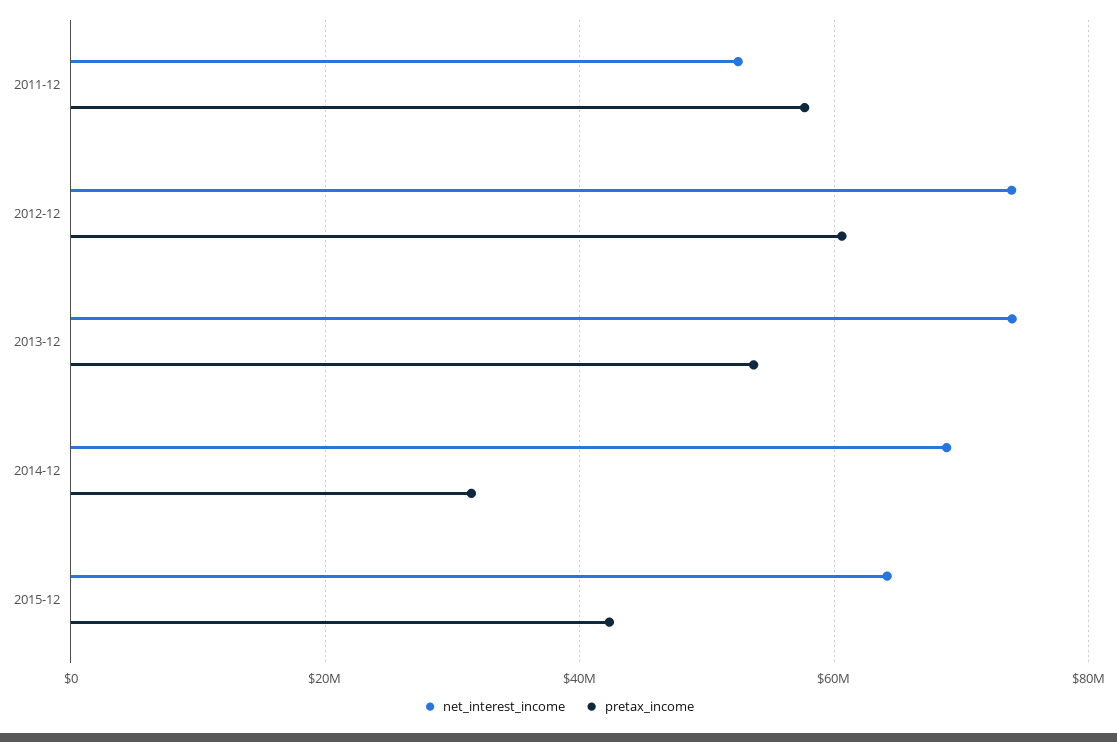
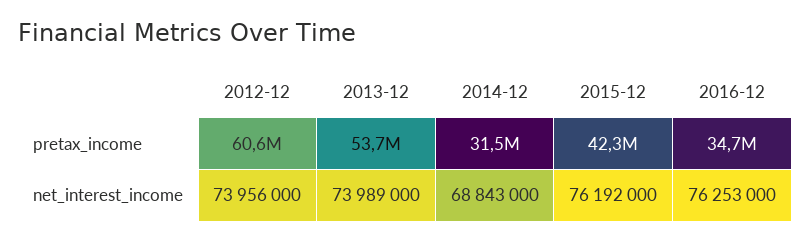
net_interest_income, 2011-12: 52000000 -> none
pretax_income, 2011-12: 58000000 -> none
net_interest_income, 2015-12: 64000000 -> 76192000
pretax_income, 2016-12: none -> 34700000
net_interest_income, 2016-12: none -> 76253000

